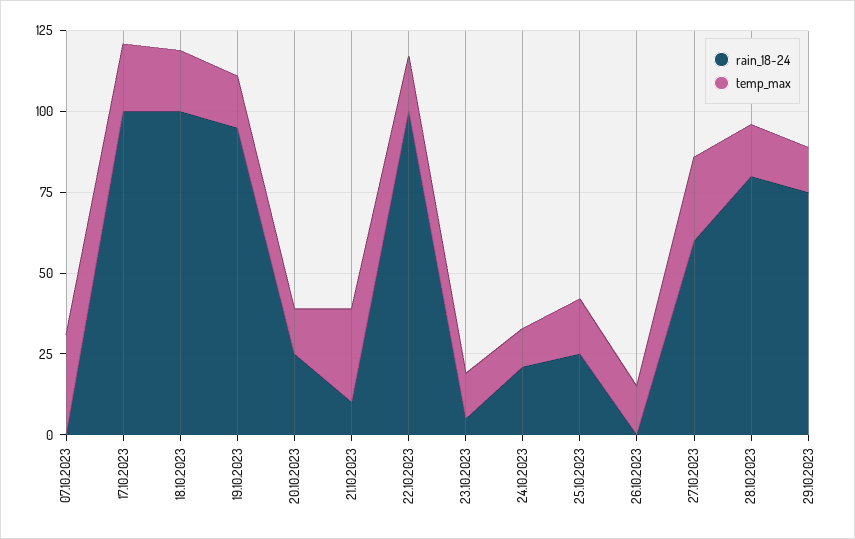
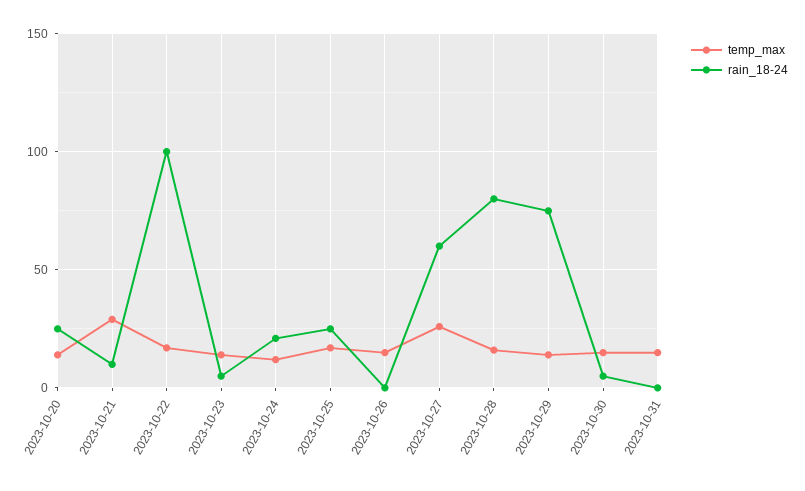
rain_18-24, 07.10.2023: 0 -> none
temp_max, 07.10.2023: 30 -> none
rain_18-24, 17.10.2023: 100 -> none
temp_max, 17.10.2023: 20 -> none
rain_18-24, 18.10.2023: 100 -> none
temp_max, 18.10.2023: 20 -> none
rain_18-24, 19.10.2023: 95 -> none
temp_max, 19.10.2023: 15 -> none
temp_max, 2023-10-30: none -> 15
rain_18-24, 2023-10-30: none -> 5
temp_max, 2023-10-31: none -> 15
rain_18-24, 2023-10-31: none -> 0

